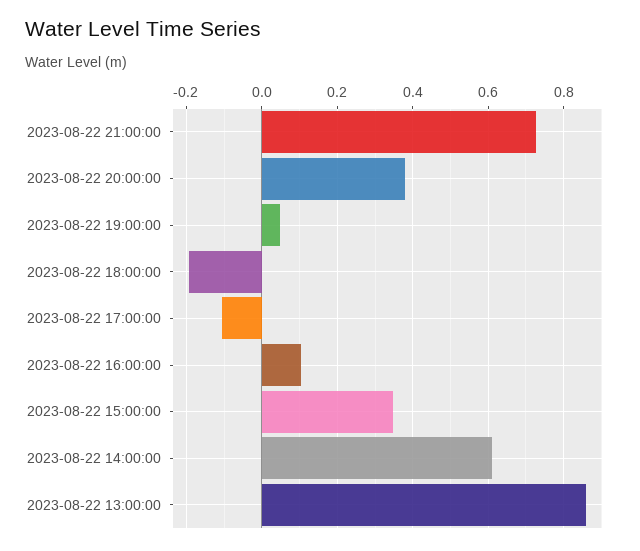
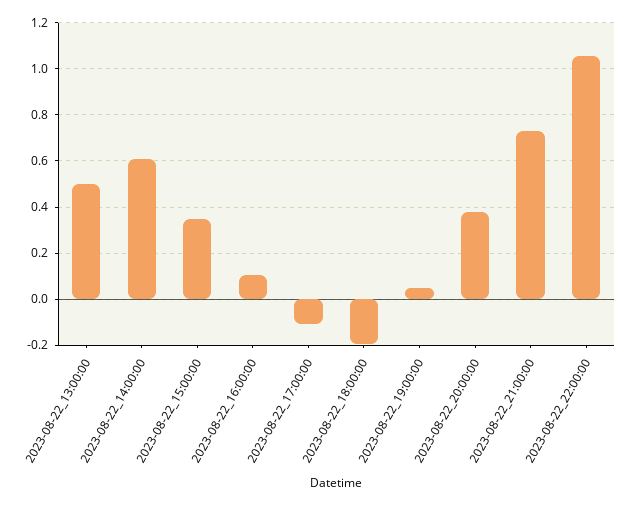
2023-08-22 13:00:00: 0.86 -> 0.5
2023-08-22_22:00:00: none -> 1.05

